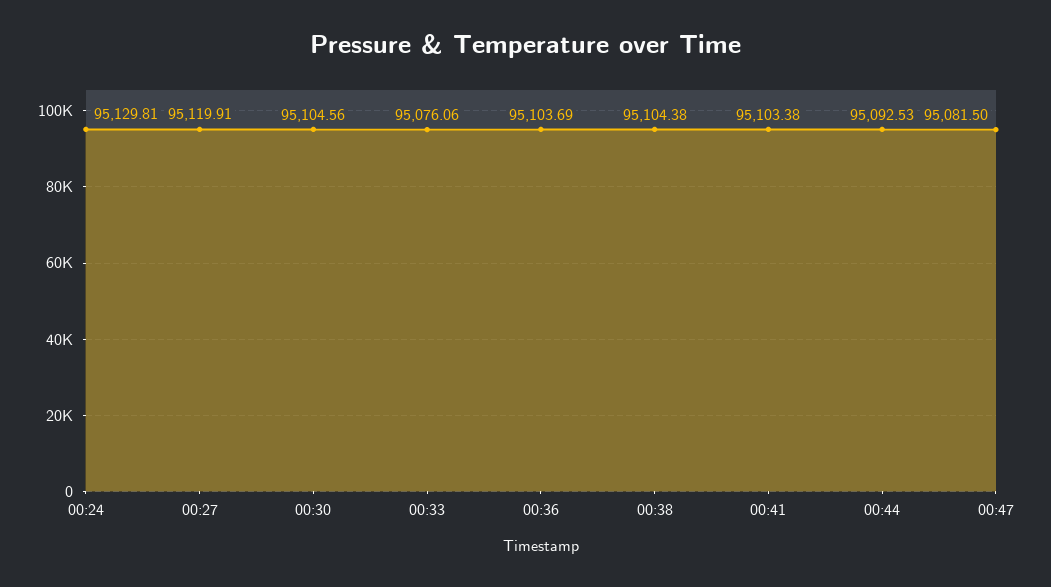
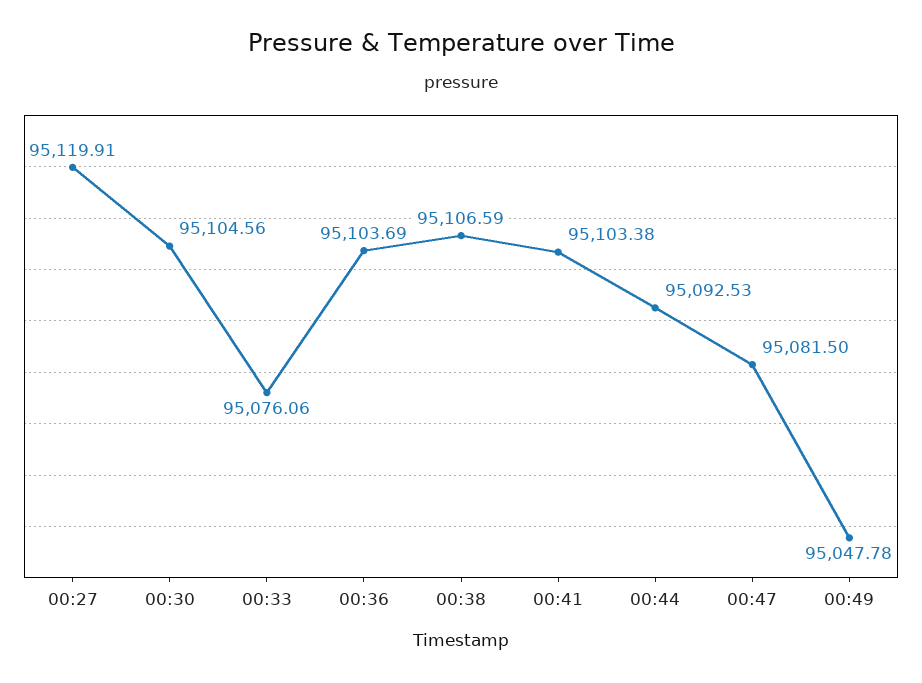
00:24: 95129.81 -> none
00:38: 95104.38 -> 95106.59
00:49: none -> 95047.78

